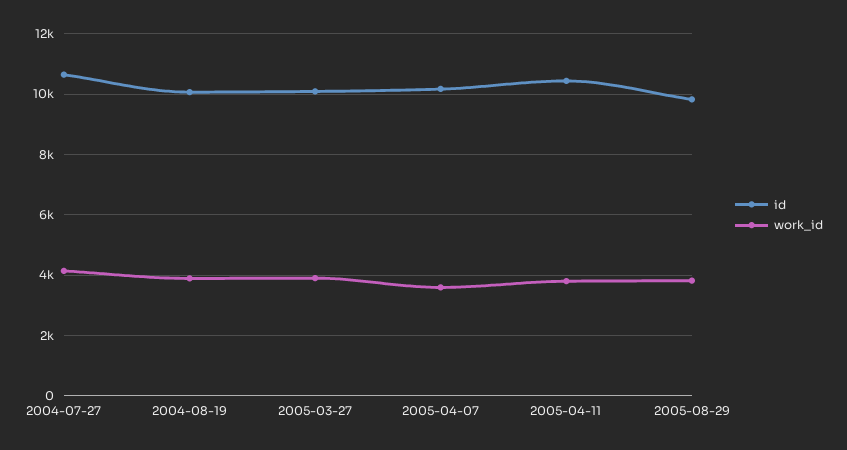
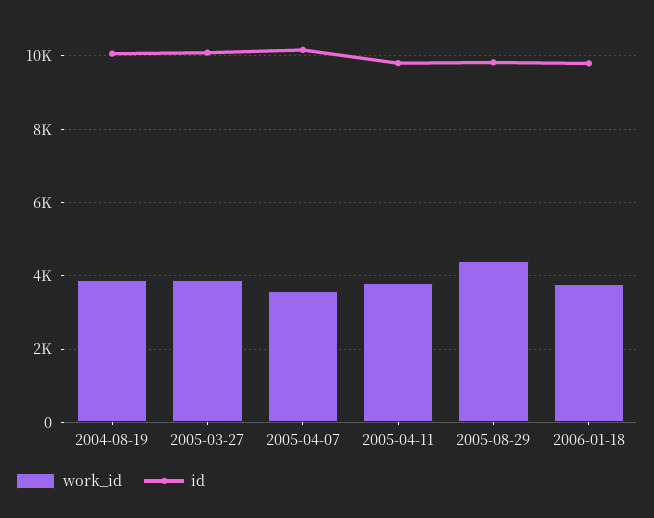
id, 2004-07-27: 10600 -> none
work_id, 2004-07-27: 4200 -> none
id, 2005-04-11: 10400 -> 9800
work_id, 2005-08-29: 3800 -> 4400
work_id, 2006-01-18: none -> 3800
id, 2006-01-18: none -> 9800

